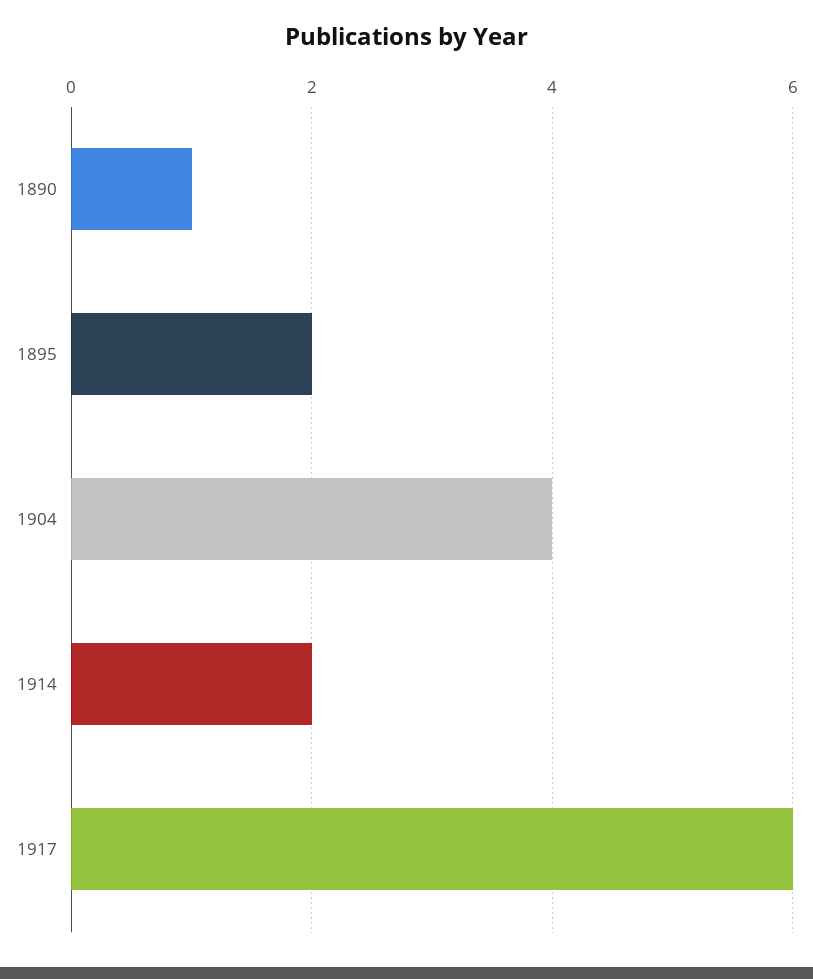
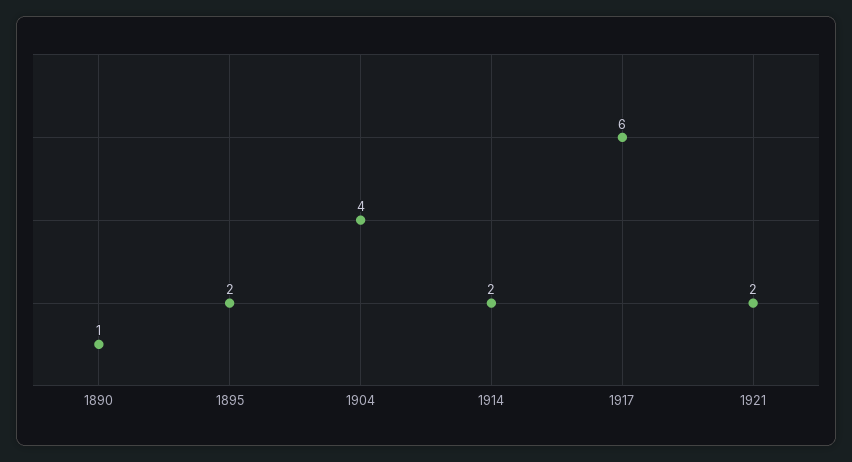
1921: none -> 2

